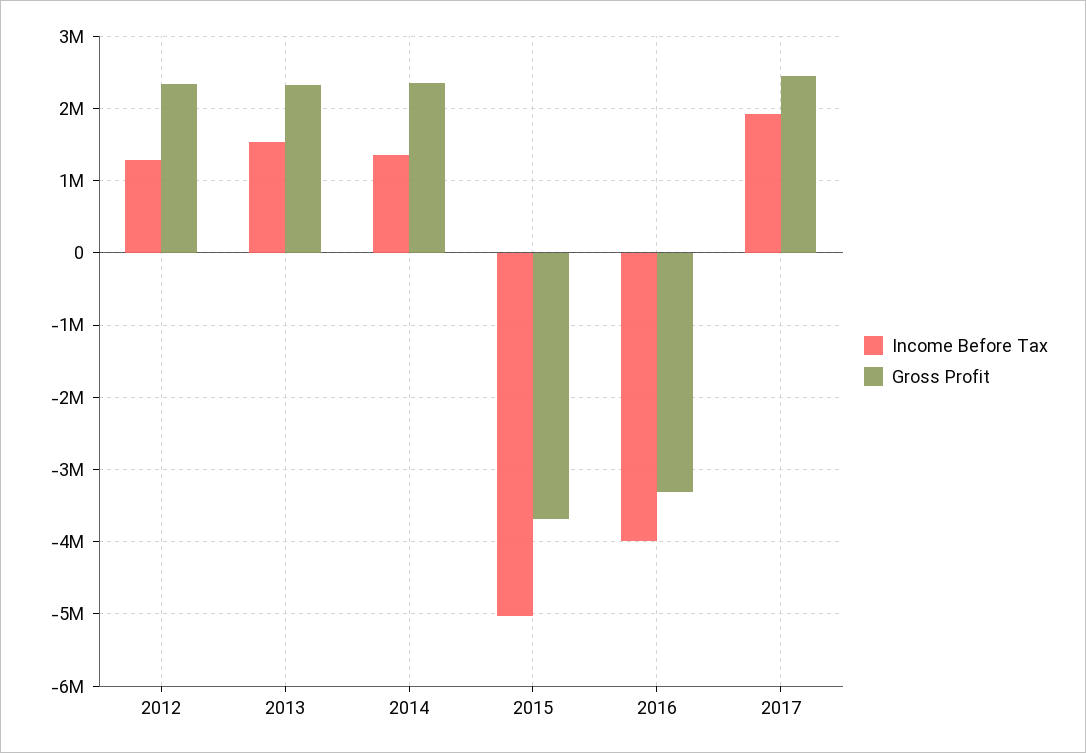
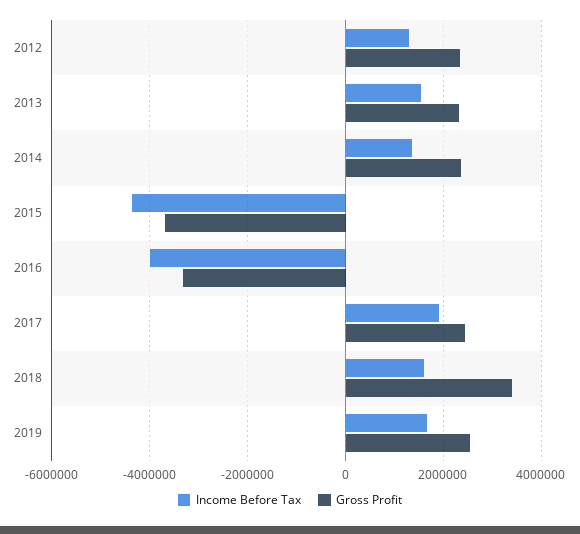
Income Before Tax, 2015: -5000000 -> -4400000
Income Before Tax, 2018: none -> 1600000
Gross Profit, 2018: none -> 3400000
Income Before Tax, 2019: none -> 1600000
Gross Profit, 2019: none -> 2600000

